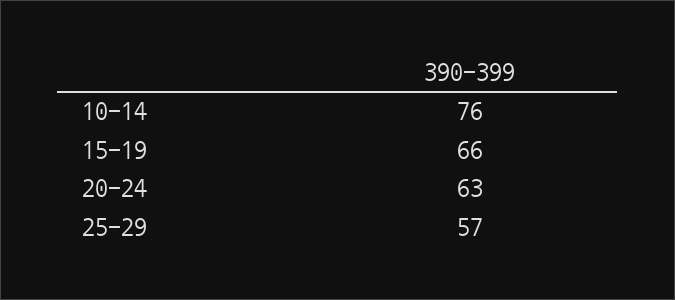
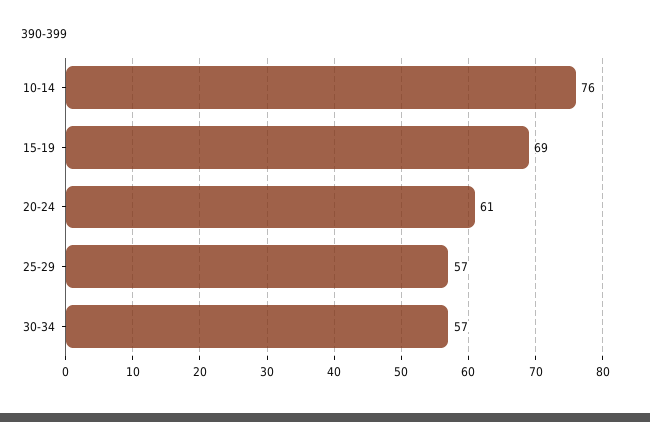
15-19: 66 -> 69
20-24: 63 -> 61
30-34: none -> 57

